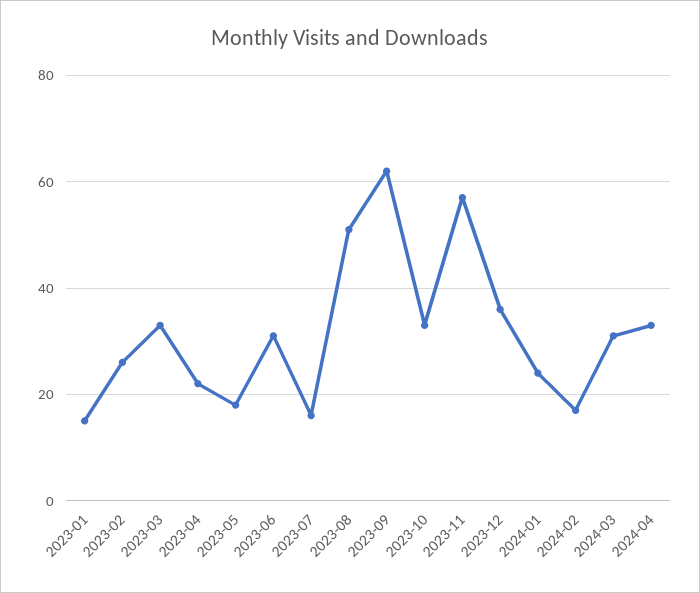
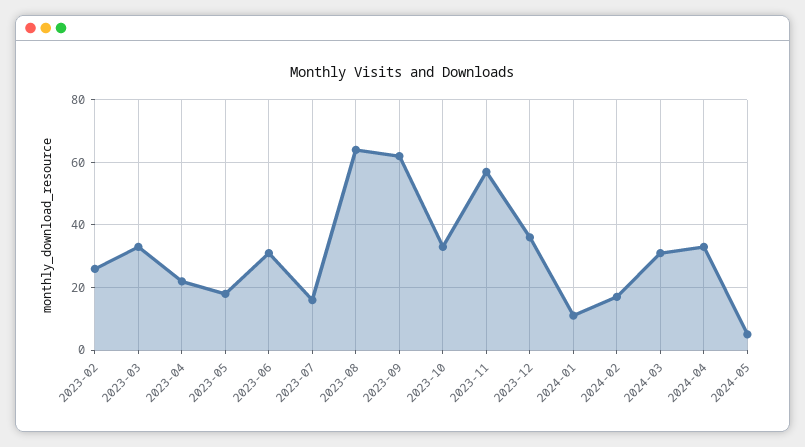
2023-01: 15 -> none
2023-08: 50 -> 65
2024-01: 25 -> 10
2024-05: none -> 5

